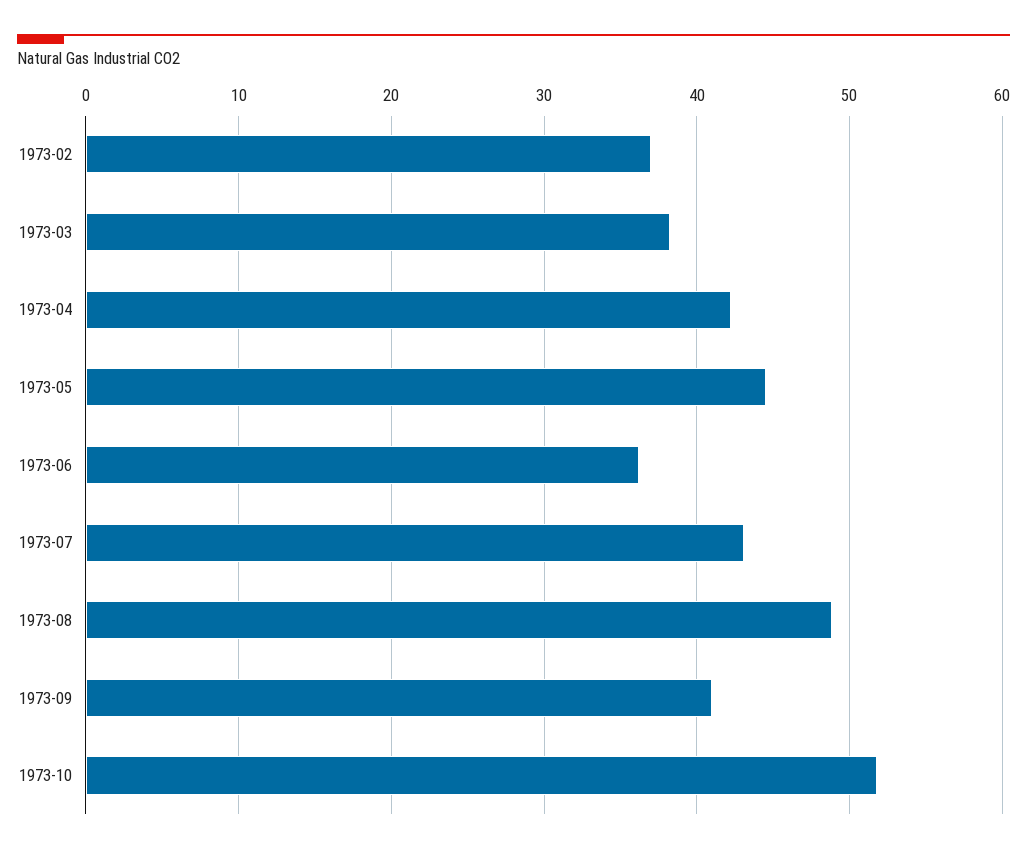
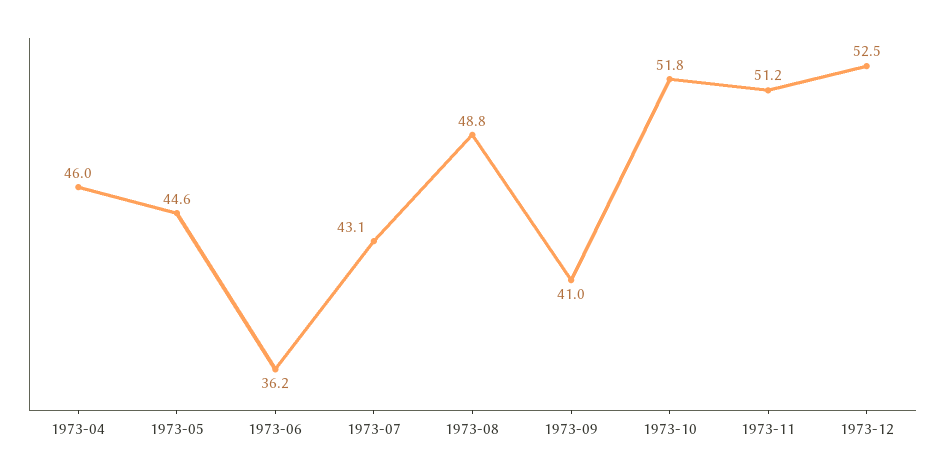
1973-02: 37 -> none
1973-03: 38 -> none
1973-04: 42 -> 46
1973-11: none -> 51.2
1973-12: none -> 52.5

